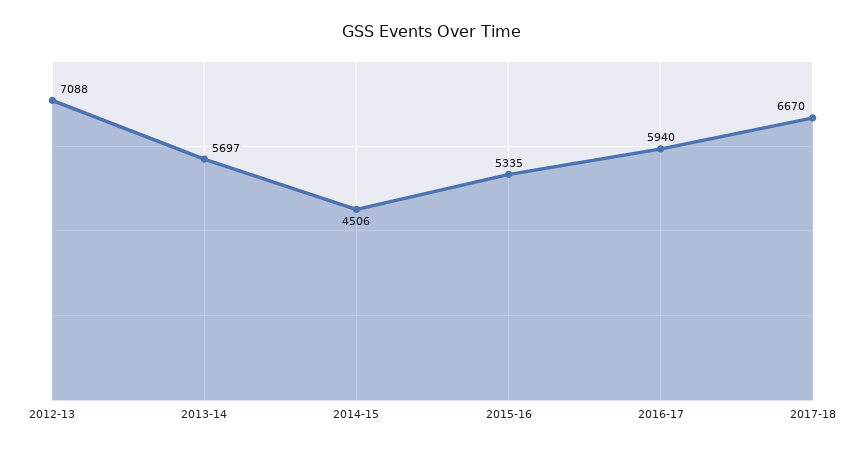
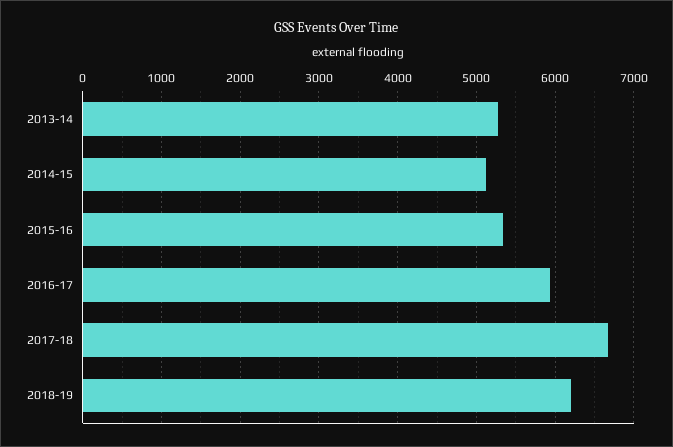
2012-13: 7088 -> none
2013-14: 5697 -> 5300
2014-15: 4506 -> 5100
2018-19: none -> 6200

